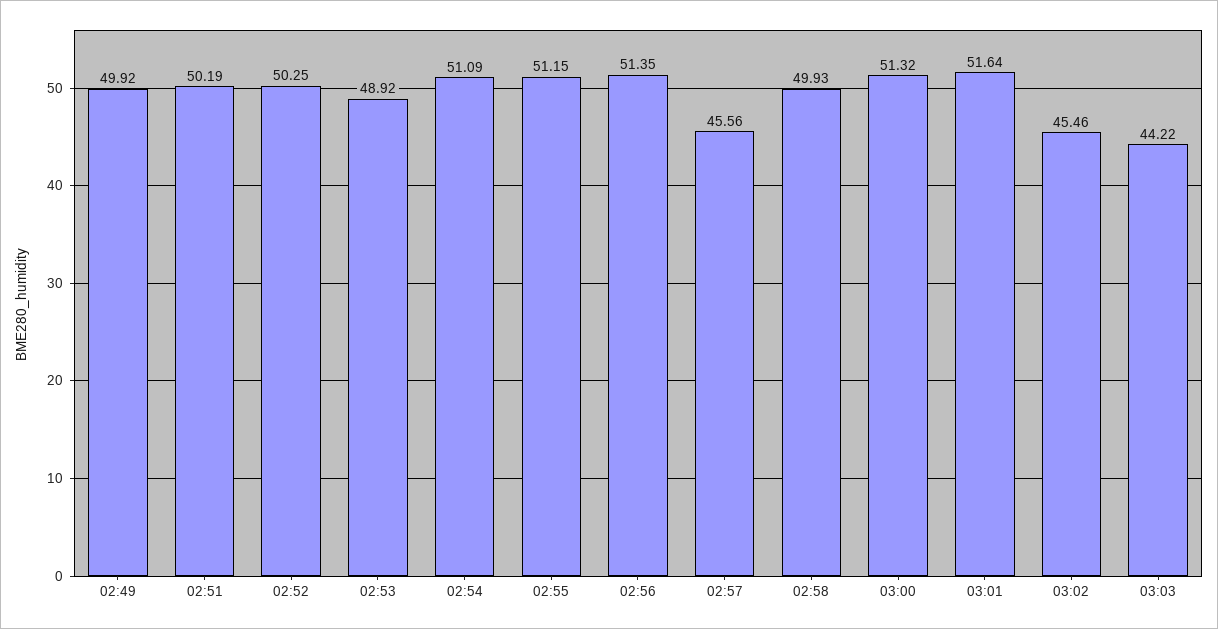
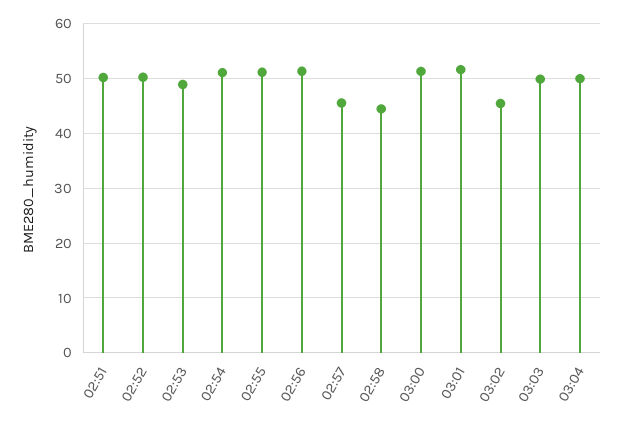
02:49: 49.92 -> none
02:58: 49.93 -> 44
03:03: 44.22 -> 50
03:04: none -> 50

